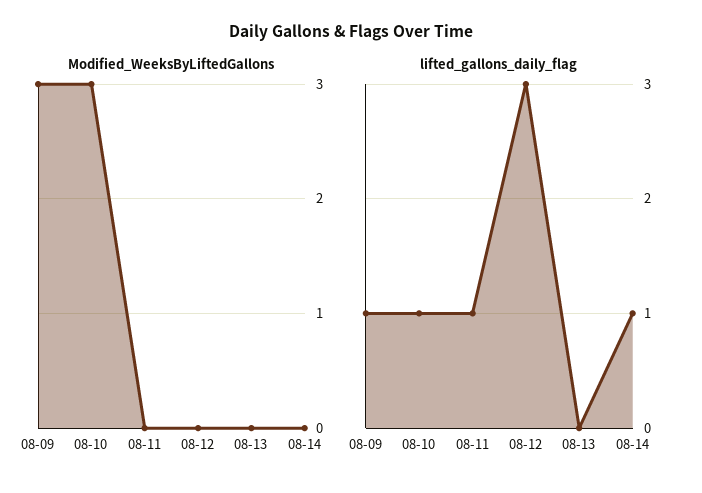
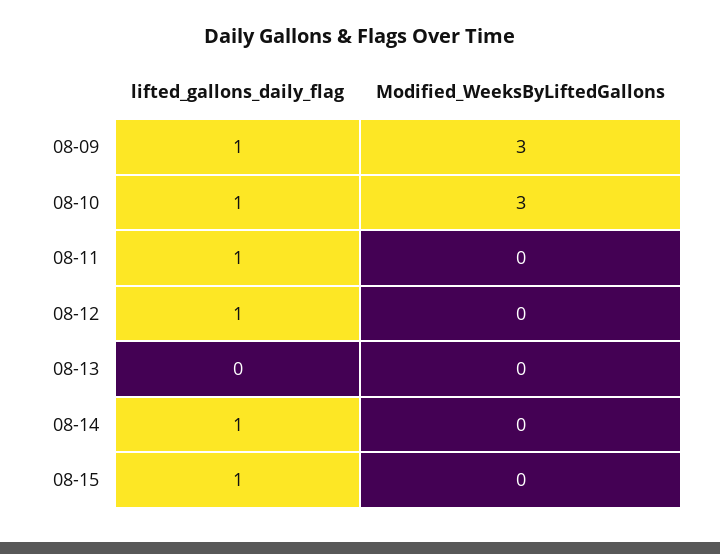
lifted_gallons_daily_flag, 08-12: 3 -> 1
lifted_gallons_daily_flag, 08-15: none -> 1
Modified_WeeksByLiftedGallons, 08-15: none -> 0

